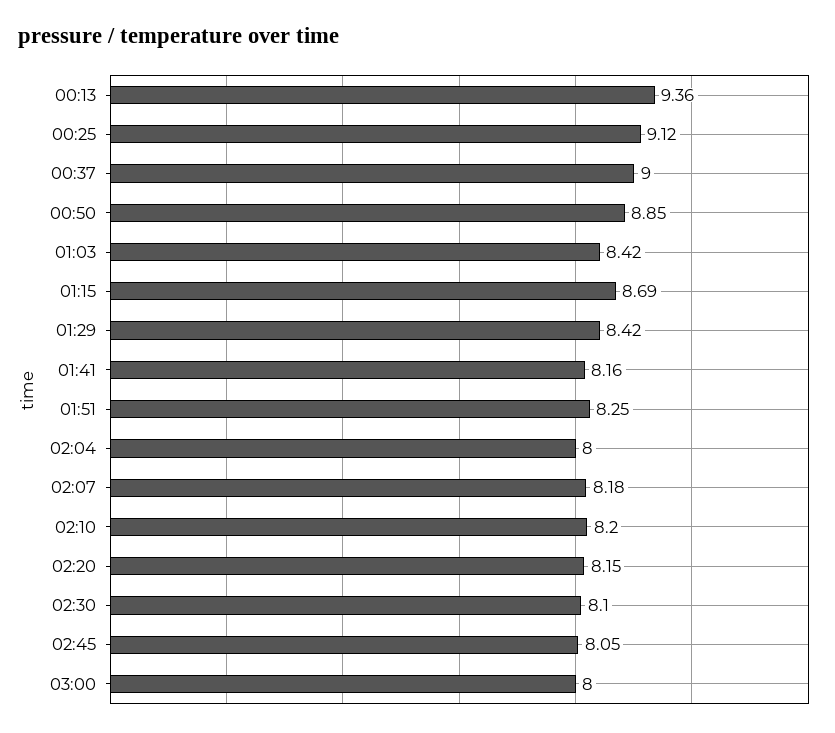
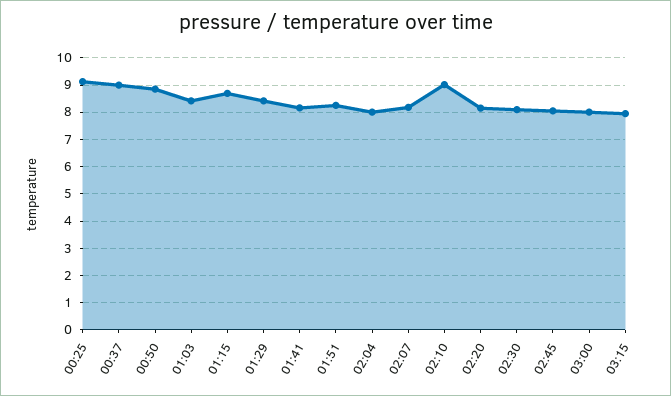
00:13: 9.36 -> none
02:10: 8.2 -> 9
03:15: none -> 8

